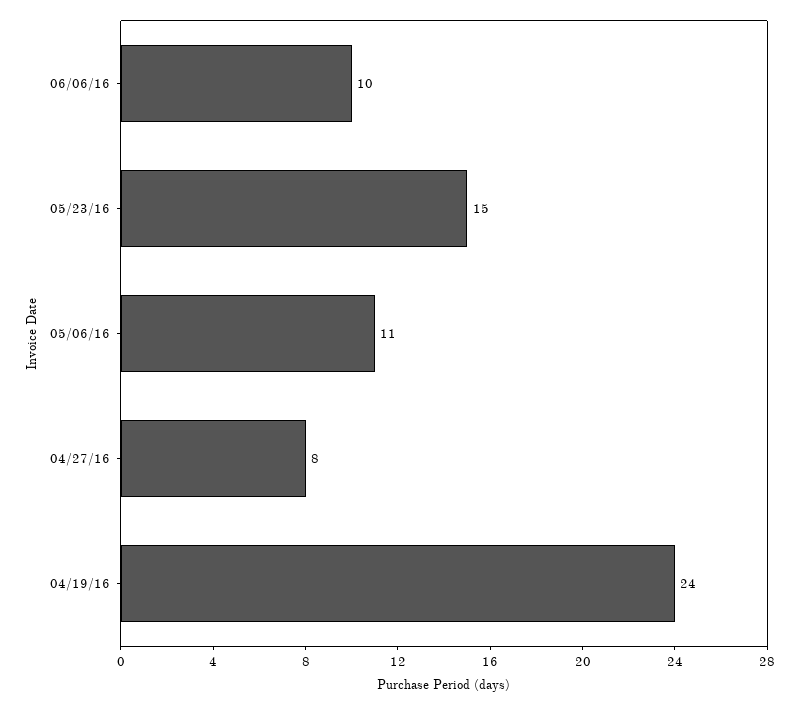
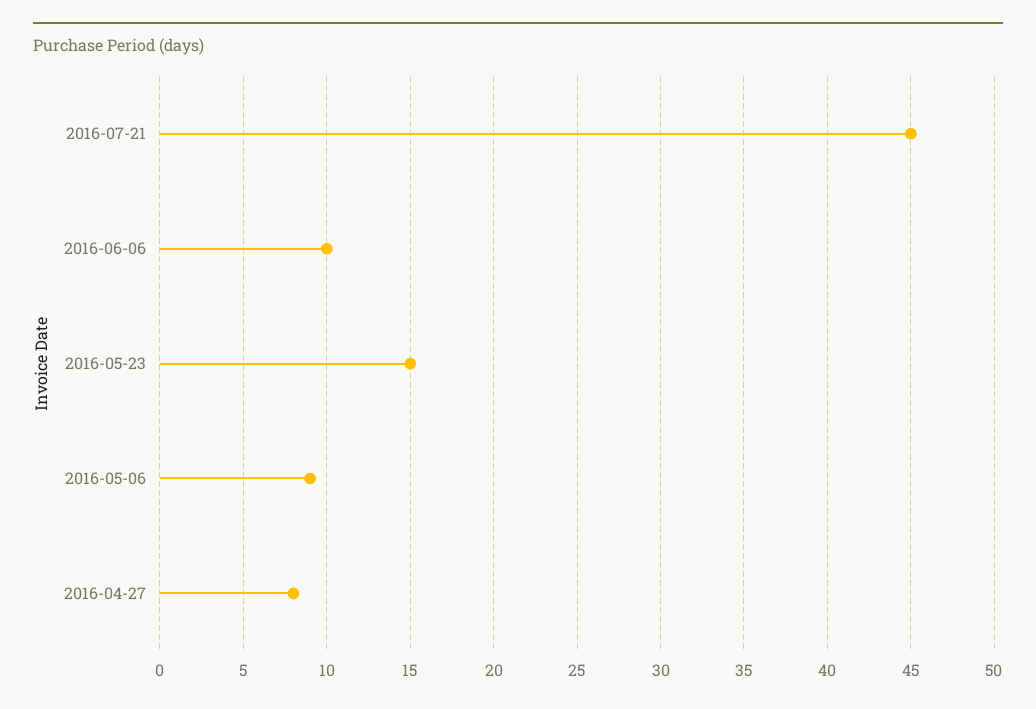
05/06/16: 11 -> 9
04/19/16: 24 -> none
2016-07-21: none -> 45

